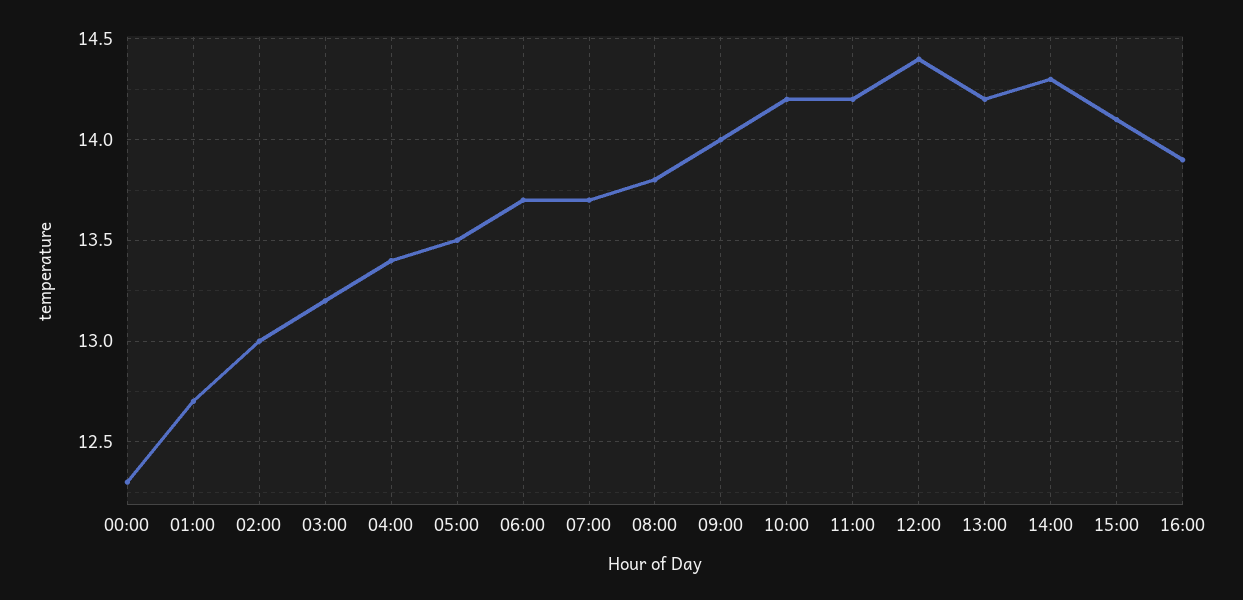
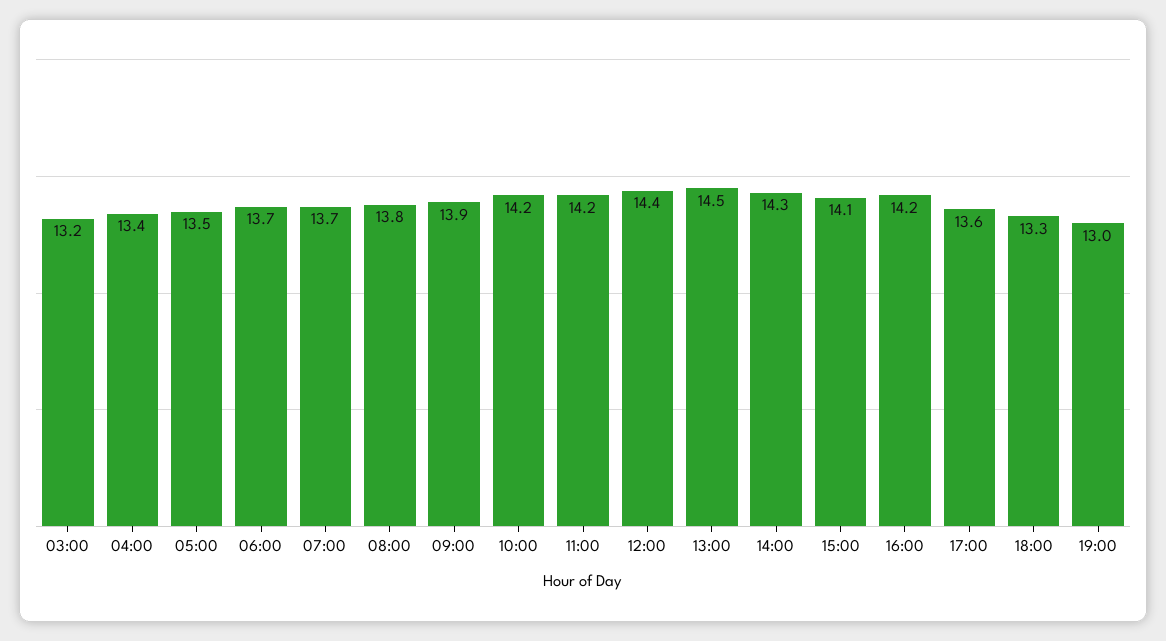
00:00: 12.3 -> none
01:00: 12.7 -> none
02:00: 13 -> none
09:00: 14 -> 13.9
13:00: 14.2 -> 14.5
16:00: 13.9 -> 14.2
17:00: none -> 13.6
18:00: none -> 13.3
19:00: none -> 13

